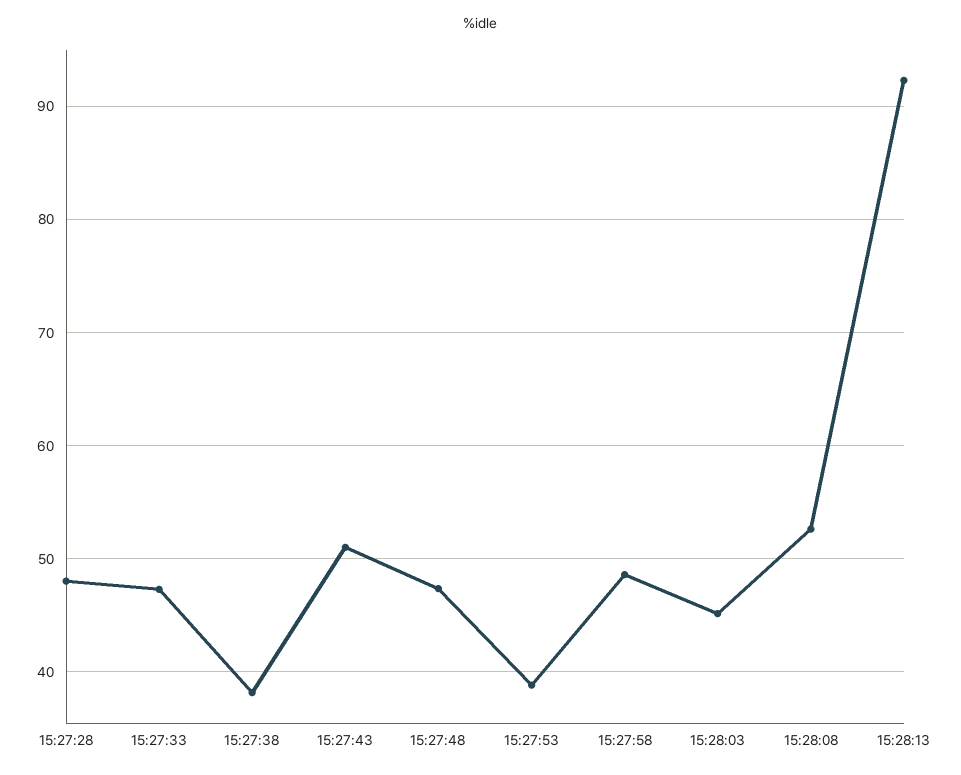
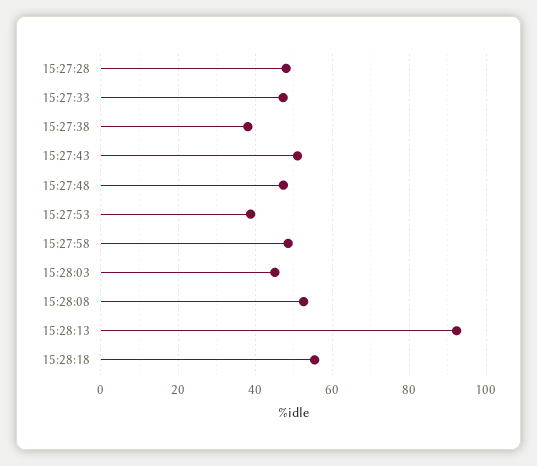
15:28:18: none -> 56

